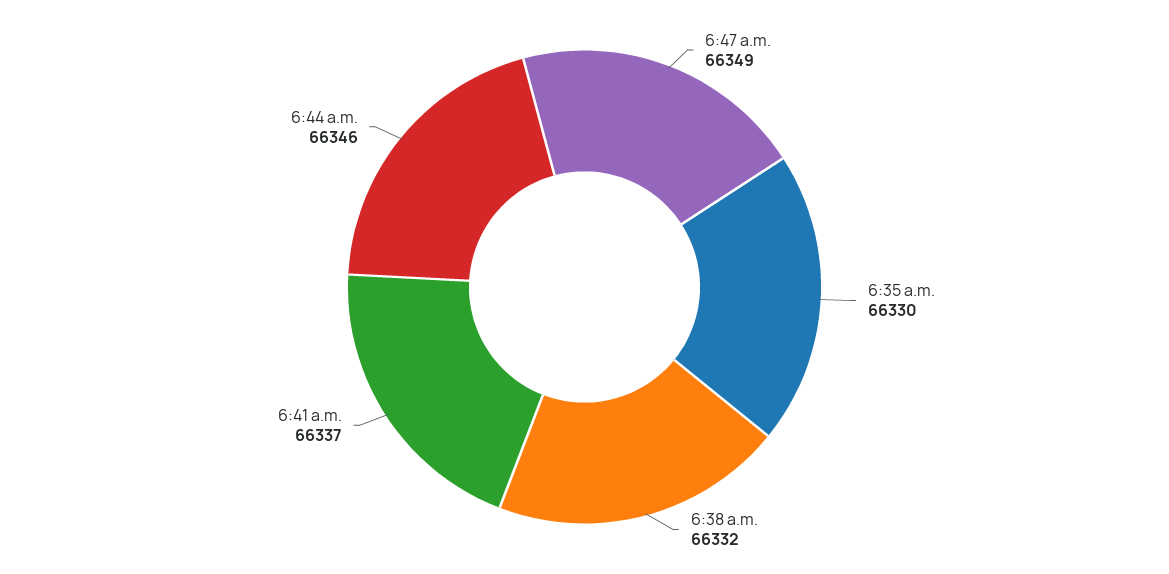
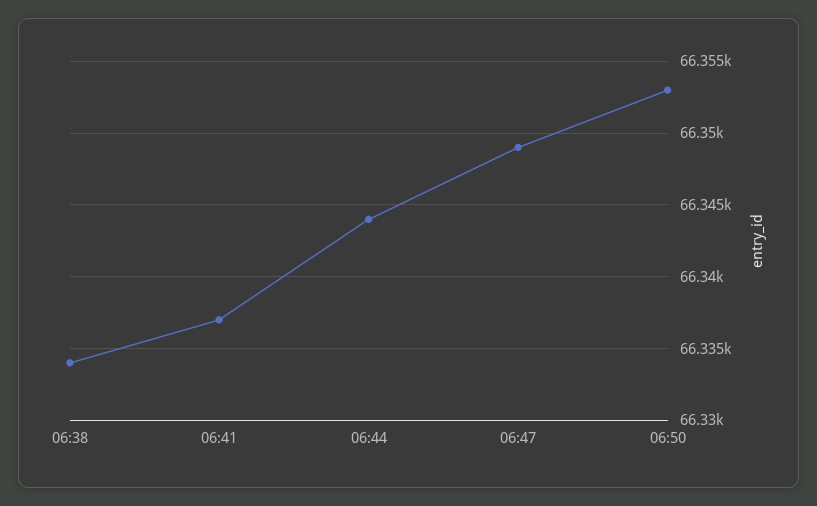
6:35 a.m.: 66330 -> none
6:38 a.m.: 66332 -> 66334
6:44 a.m.: 66346 -> 66344
06:50: none -> 66353

